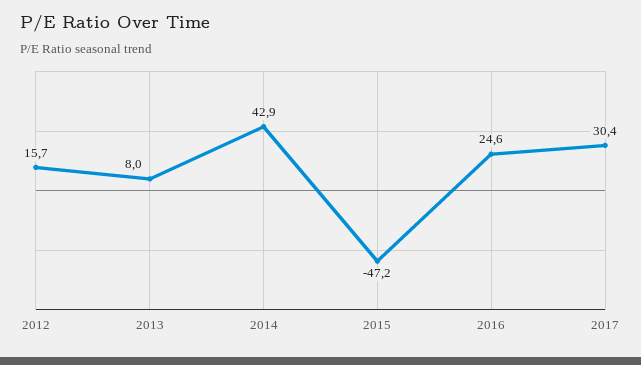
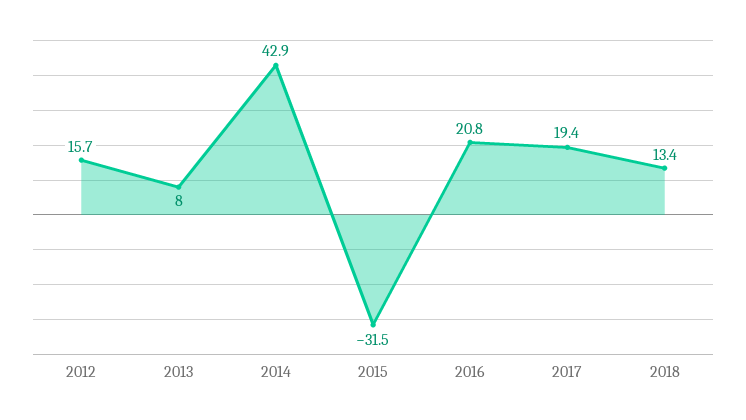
2015: -47.2 -> -31.5
2016: 24.6 -> 20.8
2017: 30.4 -> 19.4
2018: none -> 13.4

